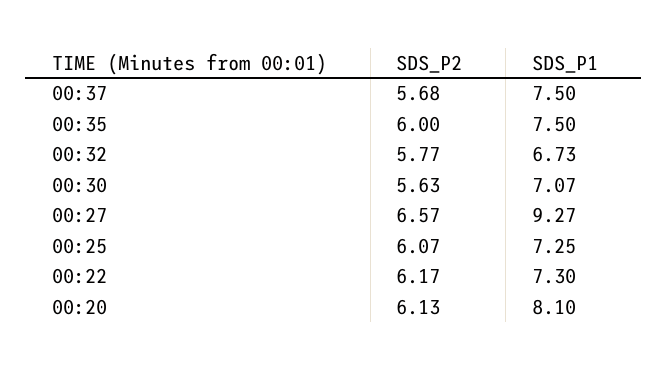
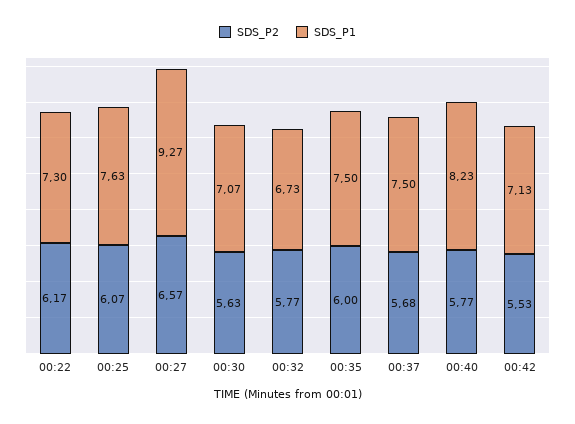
SDS_P1, 00:25: 7.25 -> 7.63
SDS_P2, 00:20: 6.13 -> none
SDS_P1, 00:20: 8.1 -> none
SDS_P2, 00:40: none -> 5.77
SDS_P1, 00:40: none -> 8.23
SDS_P2, 00:42: none -> 5.53
SDS_P1, 00:42: none -> 7.13

